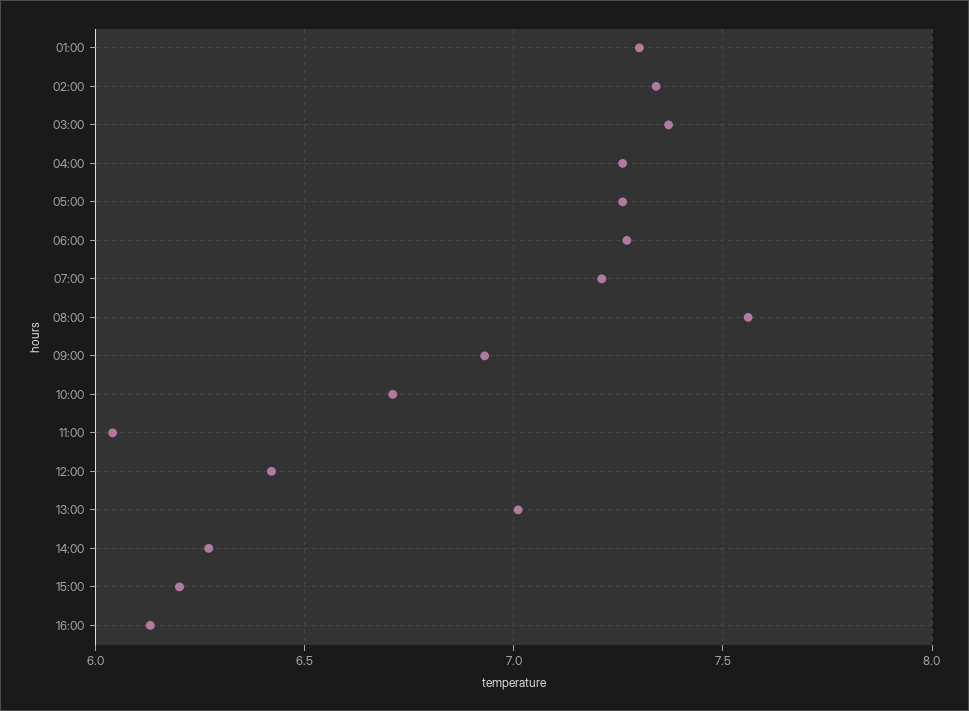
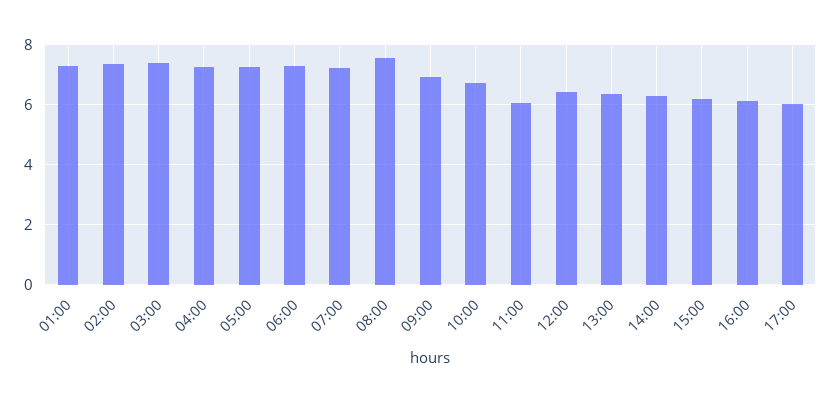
13:00: 7 -> 6.4
17:00: none -> 6

